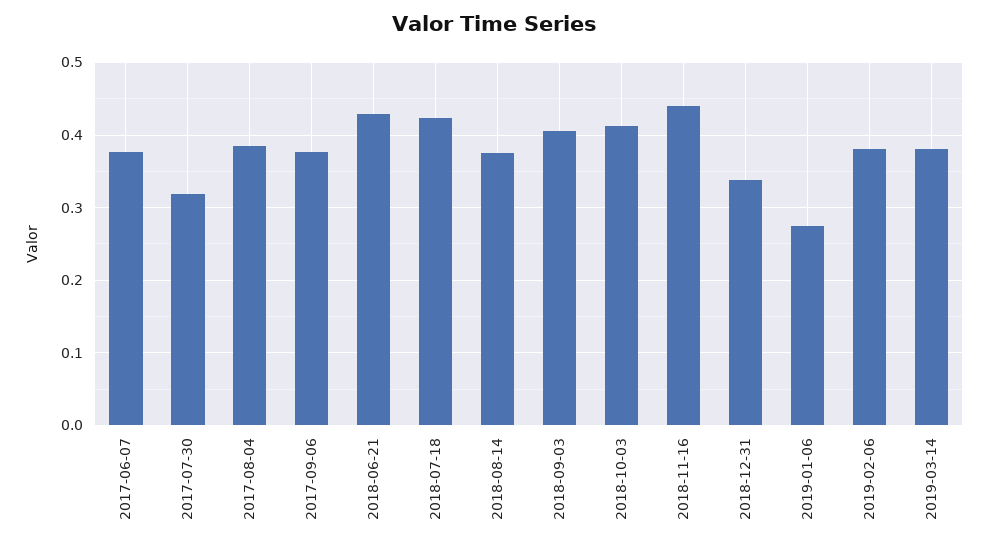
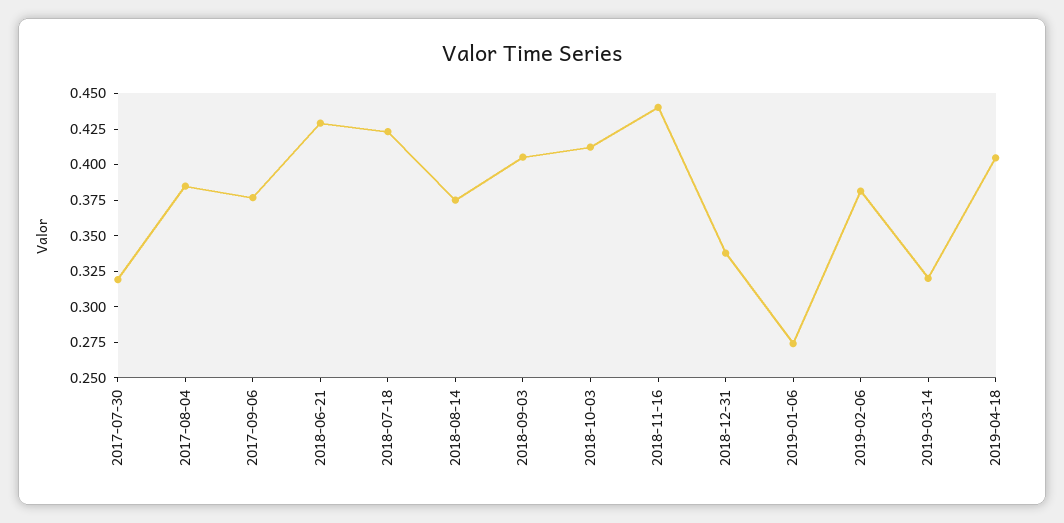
2017-06-07: 0.38 -> none
2019-03-14: 0.38 -> 0.325
2019-04-18: none -> 0.4

